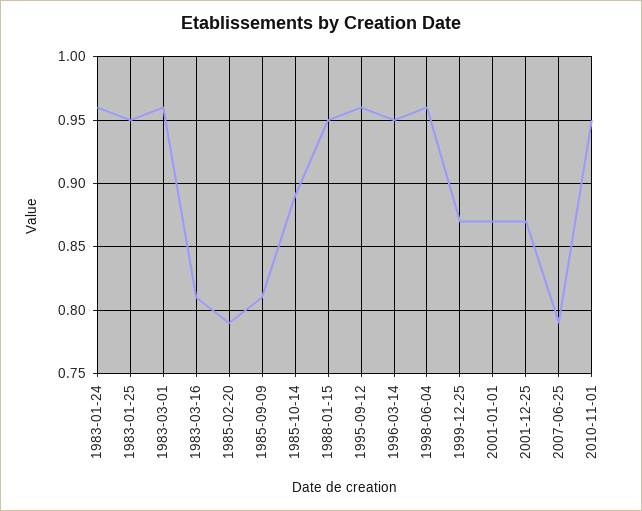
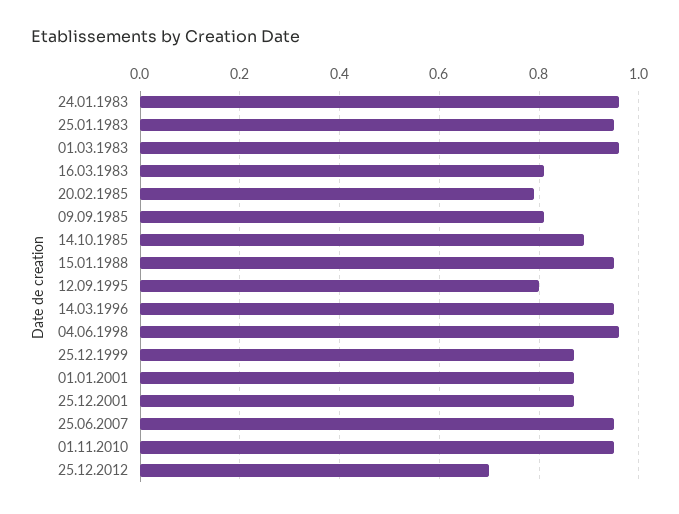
1995-09-12: 0.96 -> 0.8
2007-06-25: 0.79 -> 0.95
25.12.2012: none -> 0.7

